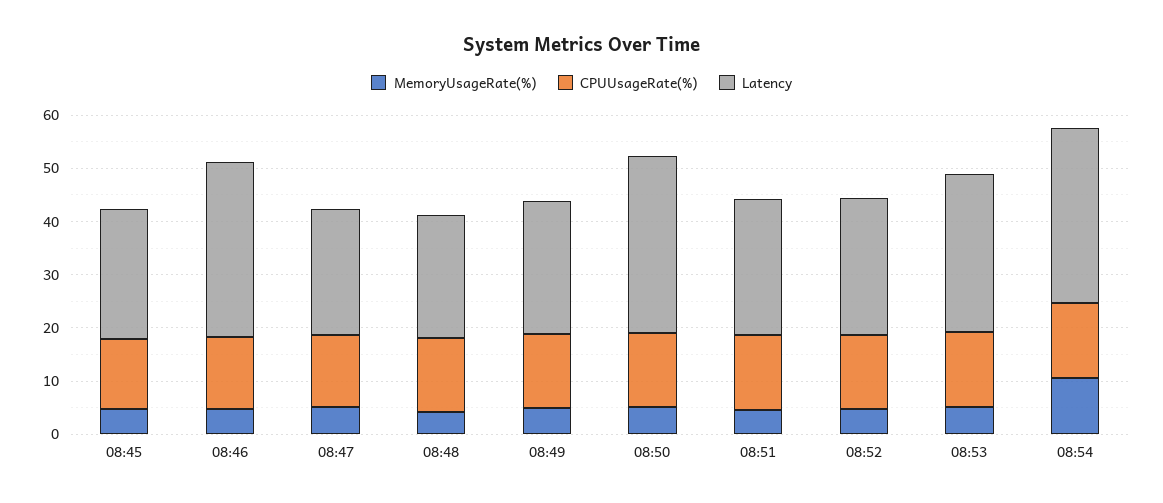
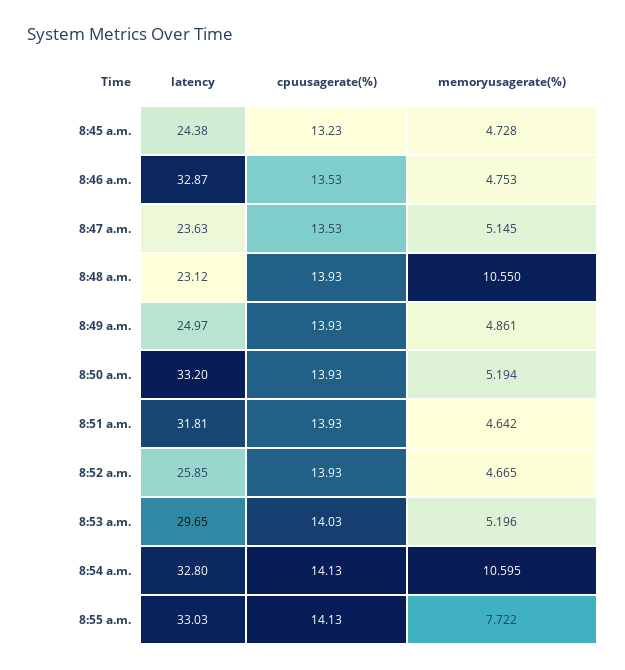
MemoryUsageRate(%), 08:48: 4 -> 10.55
Latency, 08:51: 26 -> 31.81
Latency, 8:55 a.m.: none -> 33.03
CPUUsageRate(%), 8:55 a.m.: none -> 14.13
MemoryUsageRate(%), 8:55 a.m.: none -> 7.722

